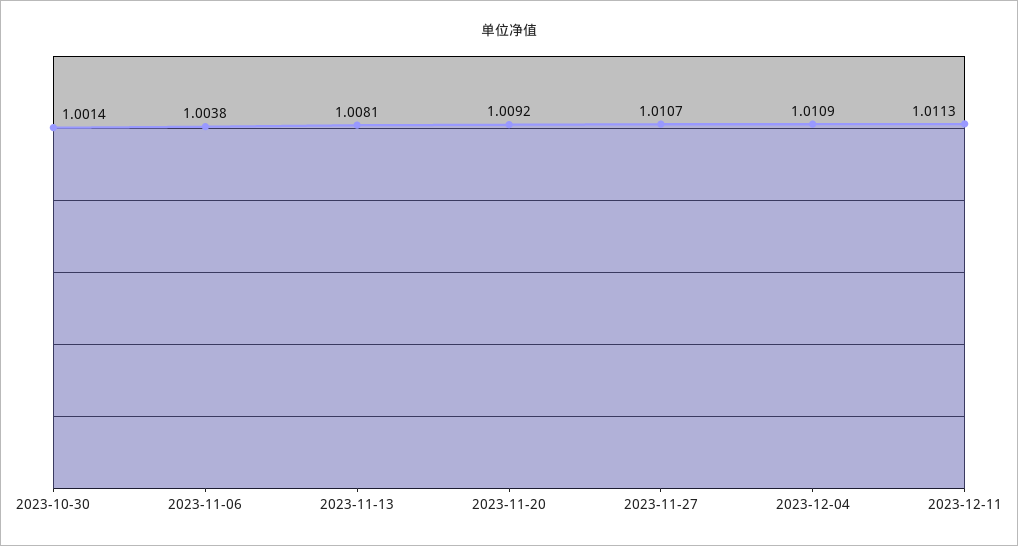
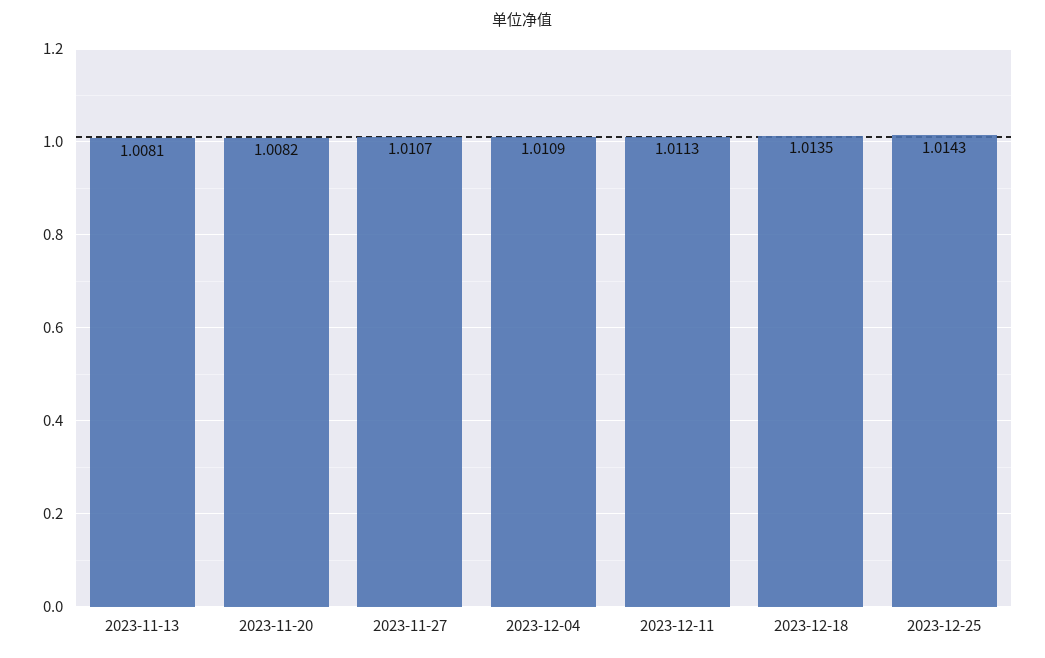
2023-10-30: 1.0014 -> none
2023-11-06: 1.0038 -> none
2023-11-20: 1.0092 -> 1.0082
2023-12-18: none -> 1.0135
2023-12-25: none -> 1.0143

